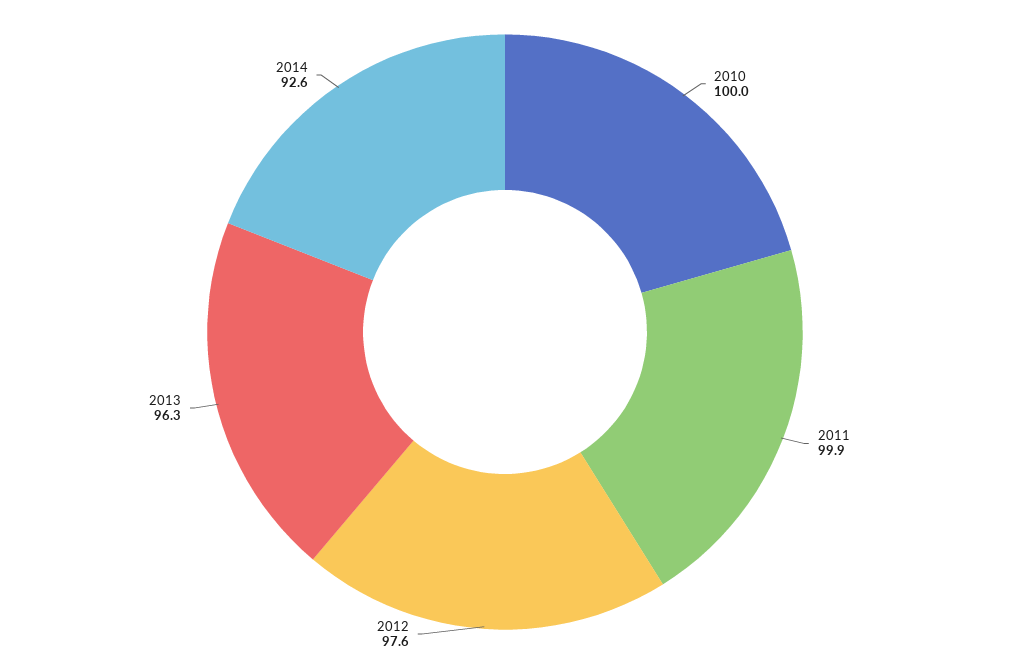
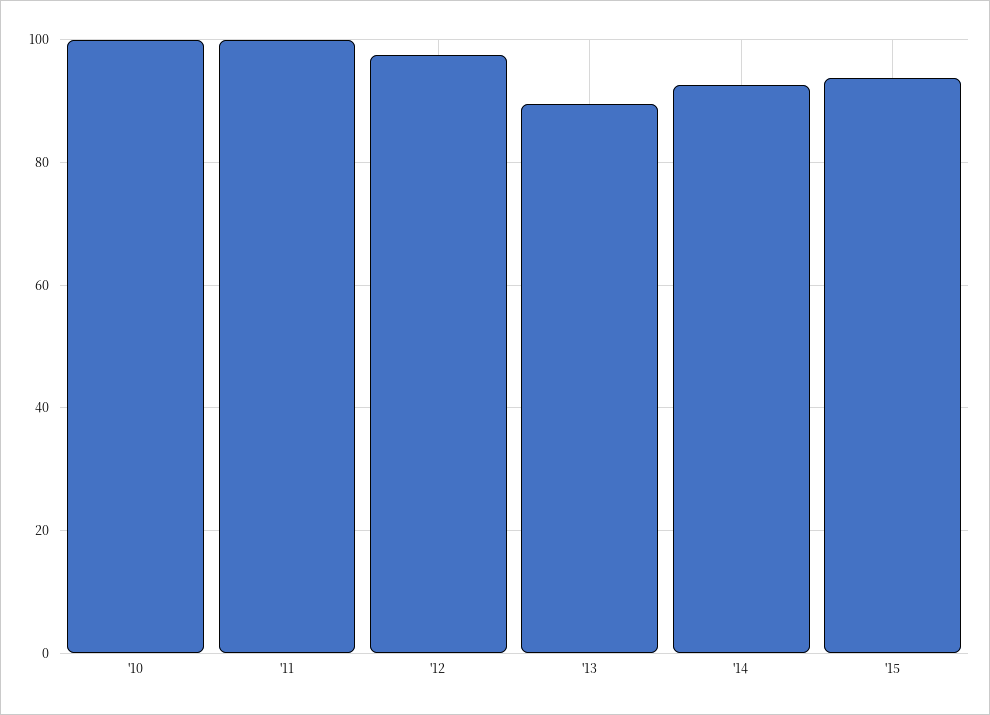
2013: 96.3 -> 90
'15: none -> 94

